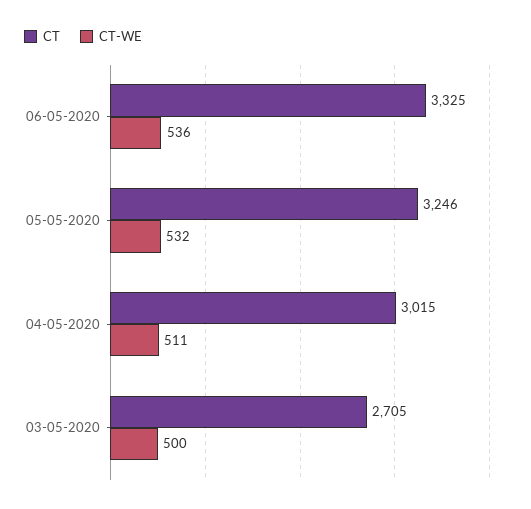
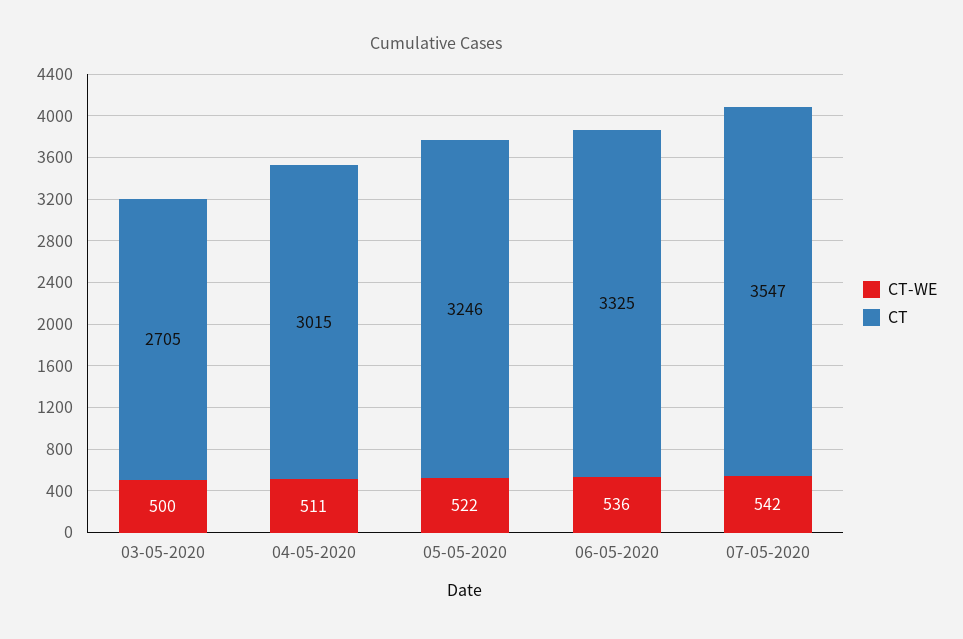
CT-WE, 05-05-2020: 532 -> 522
CT-WE, 07-05-2020: none -> 542
CT, 07-05-2020: none -> 3547

